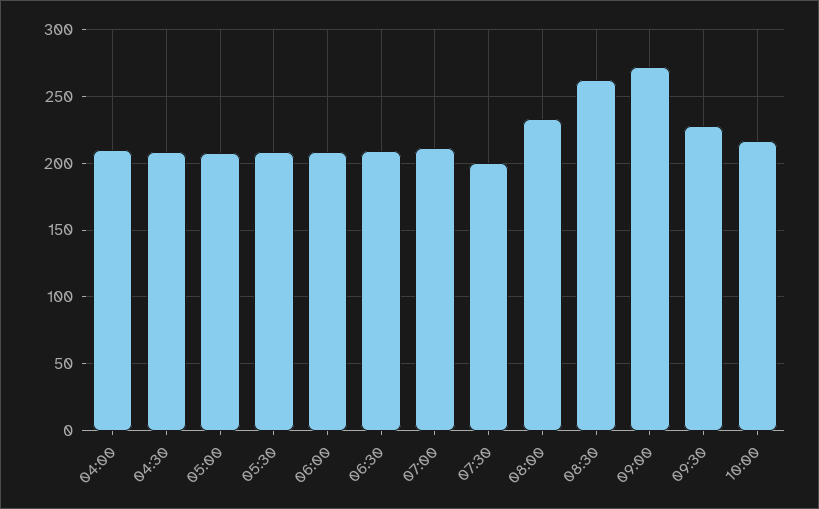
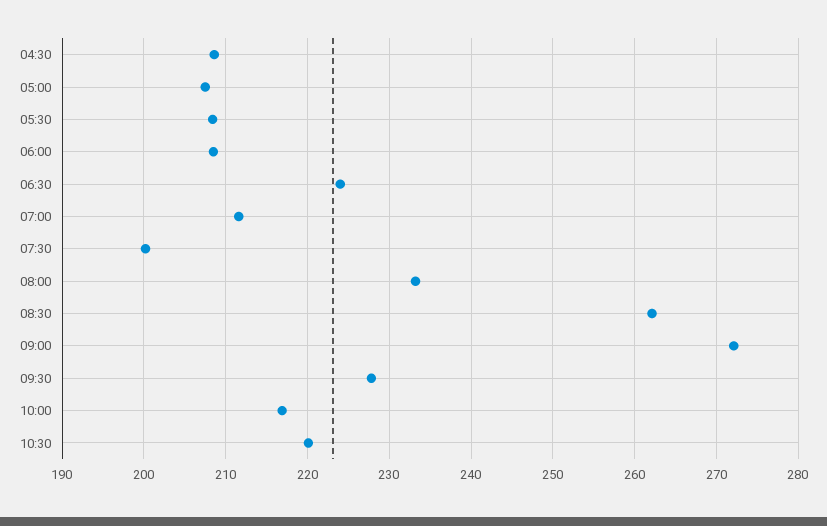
04:00: 210 -> none
06:30: 210 -> 224
10:30: none -> 220

